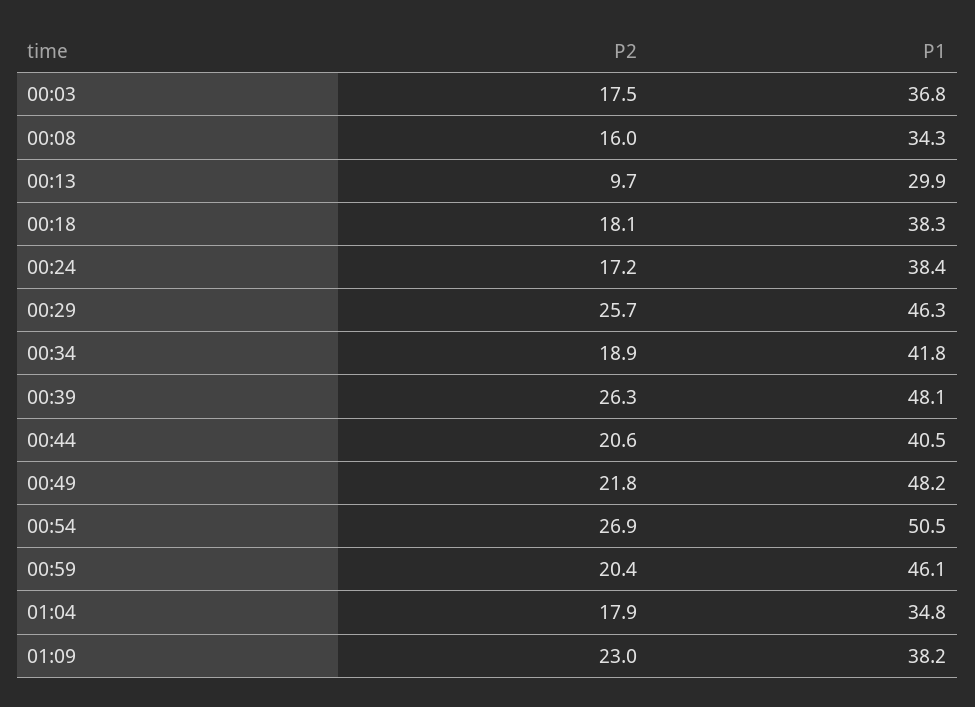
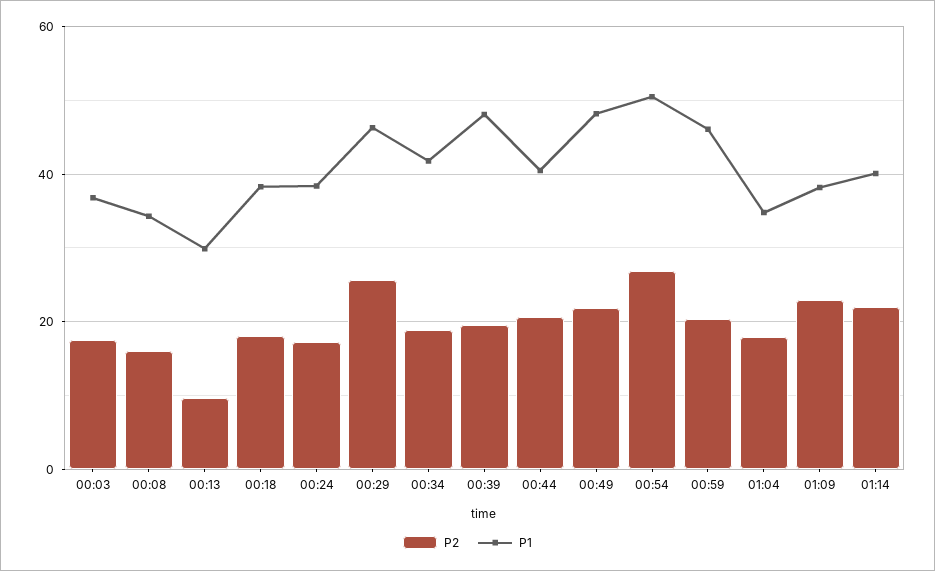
P2, 00:39: 26.3 -> 20
P2, 01:14: none -> 22
P1, 01:14: none -> 40

